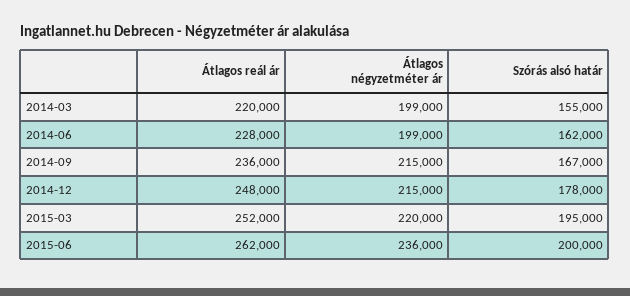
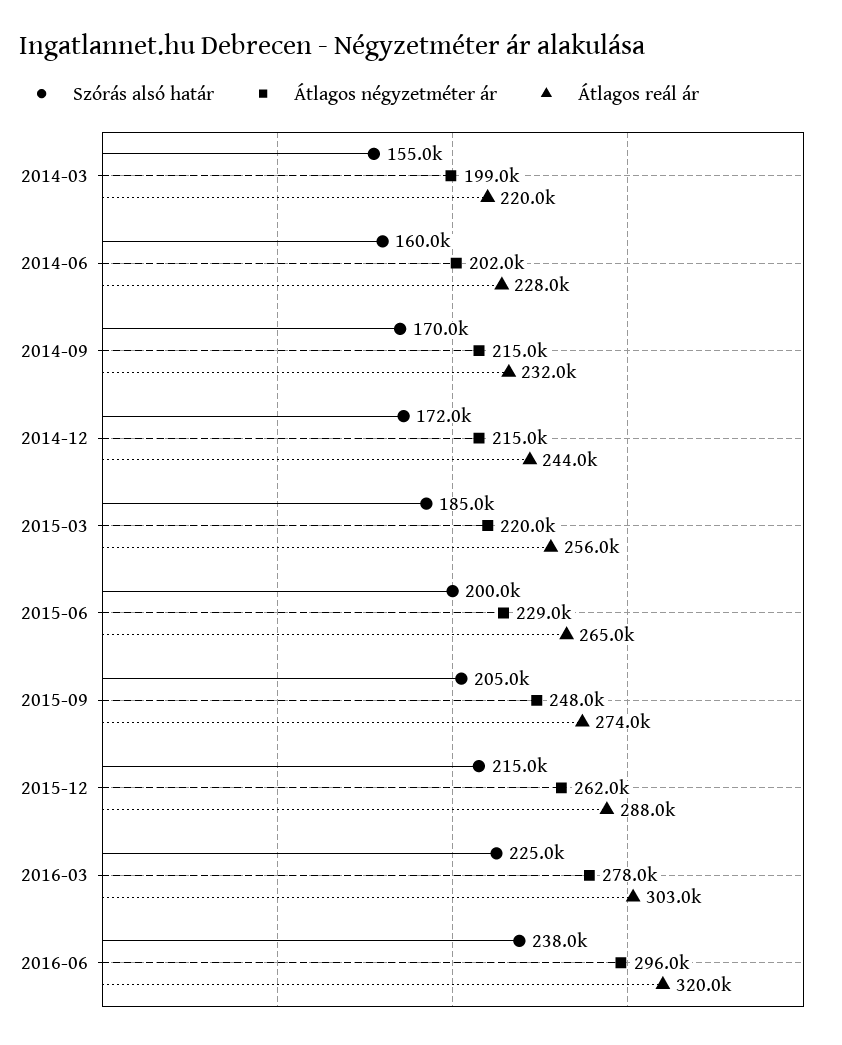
Átlagos négyzetméter ár, 2014-06: 199000 -> 202000
Szórás alsó határ, 2014-06: 162000 -> 160000
Átlagos reál ár, 2014-09: 236000 -> 232000
Szórás alsó határ, 2014-09: 167000 -> 170000
Átlagos reál ár, 2014-12: 248000 -> 244000
Szórás alsó határ, 2014-12: 178000 -> 172000
Átlagos reál ár, 2015-03: 252000 -> 256000
Szórás alsó határ, 2015-03: 195000 -> 185000
Átlagos reál ár, 2015-06: 262000 -> 265000
Átlagos négyzetméter ár, 2015-06: 236000 -> 229000
Szórás alsó határ, 2015-09: none -> 205000
Átlagos négyzetméter ár, 2015-09: none -> 248000
Átlagos reál ár, 2015-09: none -> 274000
Szórás alsó határ, 2015-12: none -> 215000
Átlagos négyzetméter ár, 2015-12: none -> 262000
Átlagos reál ár, 2015-12: none -> 288000
Szórás alsó határ, 2016-03: none -> 225000
Átlagos négyzetméter ár, 2016-03: none -> 278000
Átlagos reál ár, 2016-03: none -> 303000
Szórás alsó határ, 2016-06: none -> 238000
Átlagos négyzetméter ár, 2016-06: none -> 296000
Átlagos reál ár, 2016-06: none -> 320000

